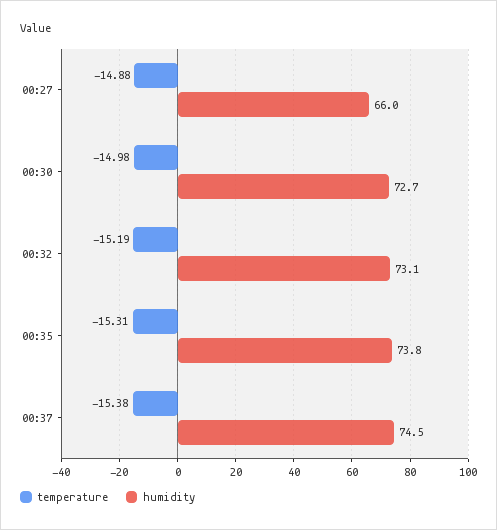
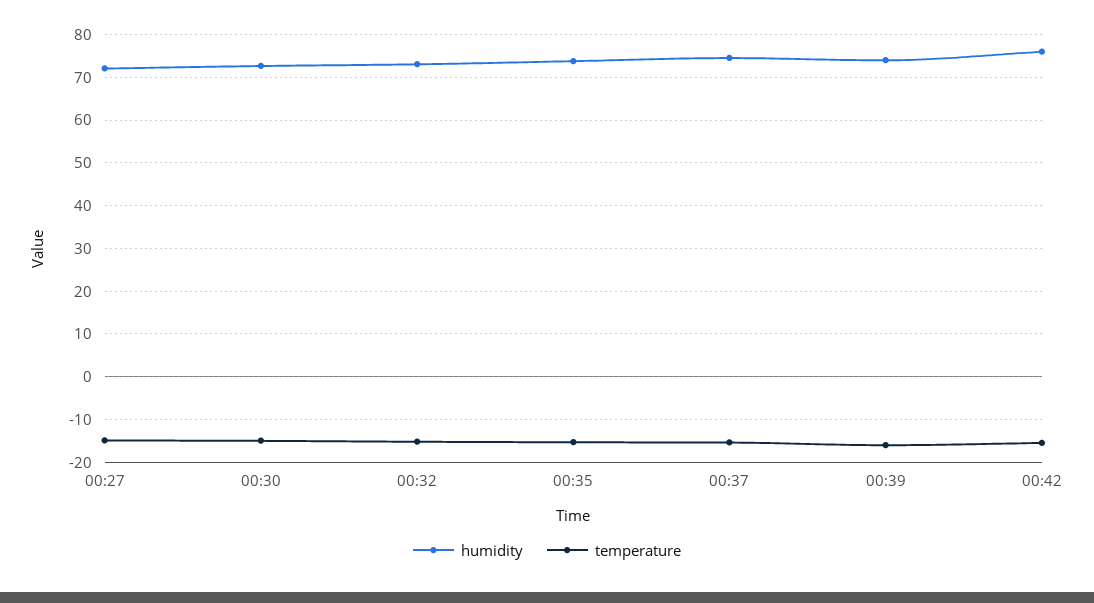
humidity, 00:27: 66 -> 72
humidity, 00:39: none -> 74
temperature, 00:39: none -> -16
humidity, 00:42: none -> 76
temperature, 00:42: none -> -16

